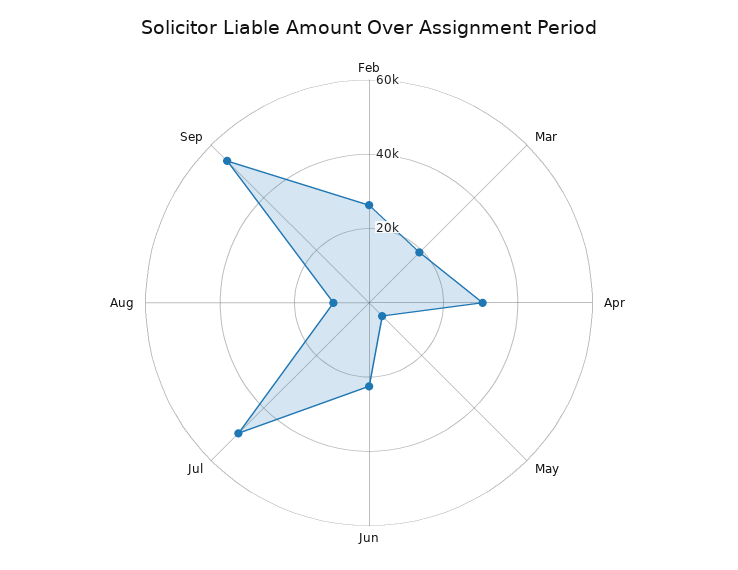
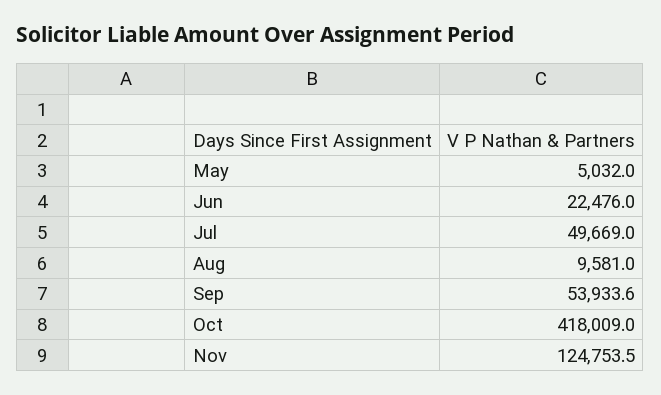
Feb: 25000 -> none
Mar: 20000 -> none
Apr: 30000 -> none
Oct: none -> 418009
Nov: none -> 124753.5

